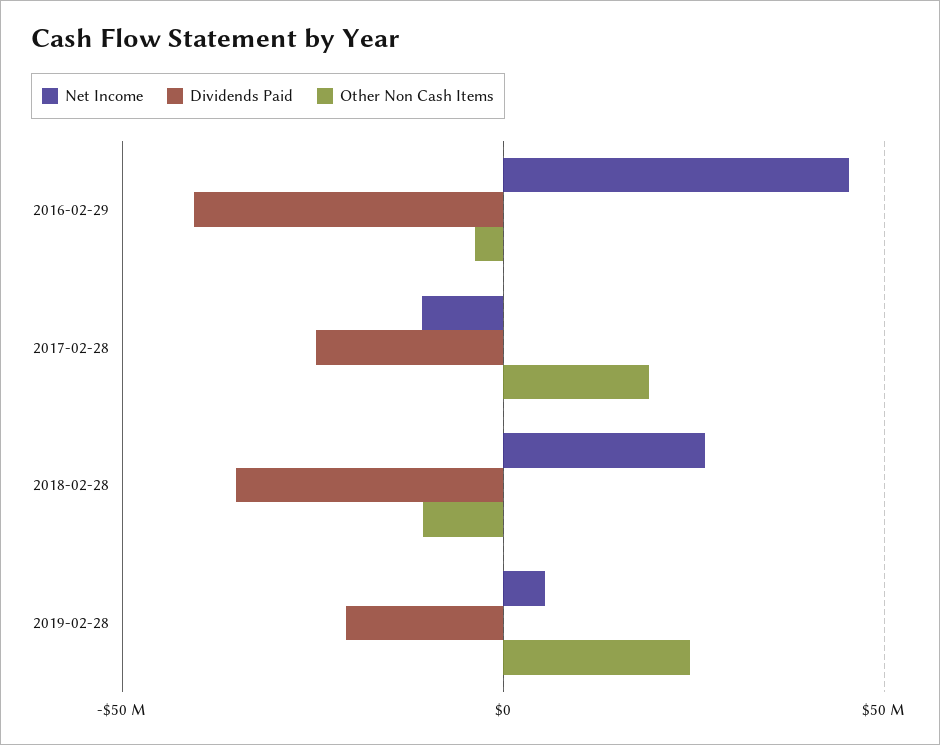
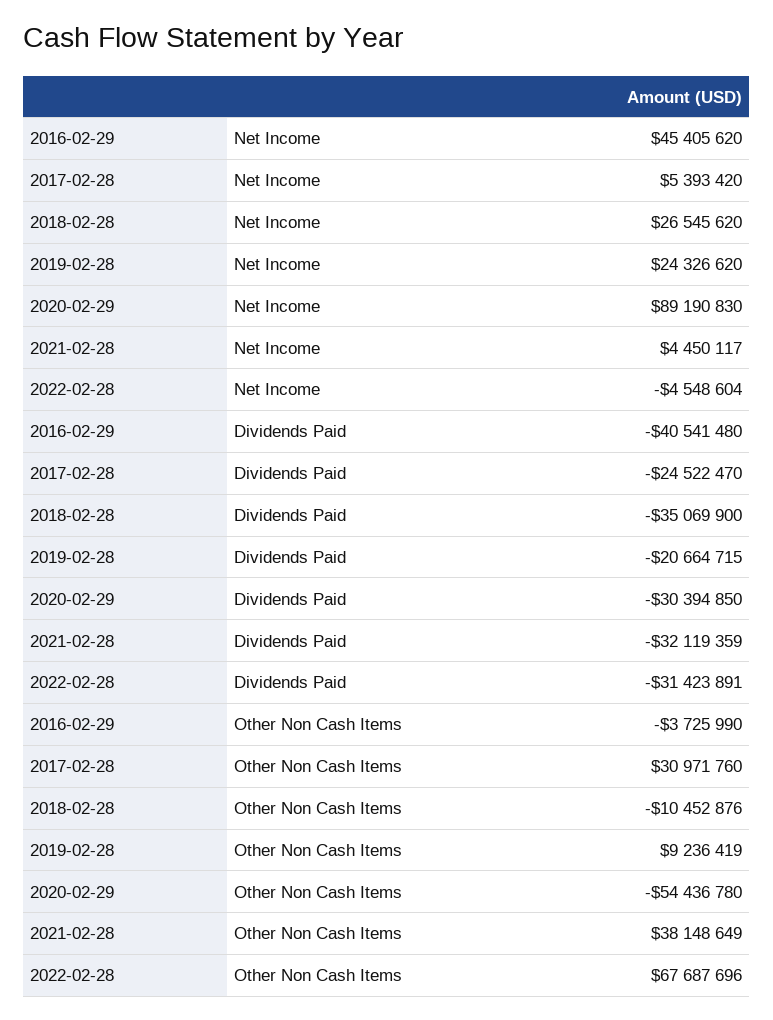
Net Income, 2017-02-28: -10000000 -> 5393420
Other Non Cash Items, 2017-02-28: 20000000 -> 30971760
Net Income, 2019-02-28: 5000000 -> 24326620
Other Non Cash Items, 2019-02-28: 25000000 -> 9236419
Net Income, 2020-02-29: none -> 89190830
Net Income, 2021-02-28: none -> 4450117
Net Income, 2022-02-28: none -> -4548604
Dividends Paid, 2020-02-29: none -> -30394850
Dividends Paid, 2021-02-28: none -> -32119359
Dividends Paid, 2022-02-28: none -> -31423891
Other Non Cash Items, 2020-02-29: none -> -54436780
Other Non Cash Items, 2021-02-28: none -> 38148649
Other Non Cash Items, 2022-02-28: none -> 67687696

